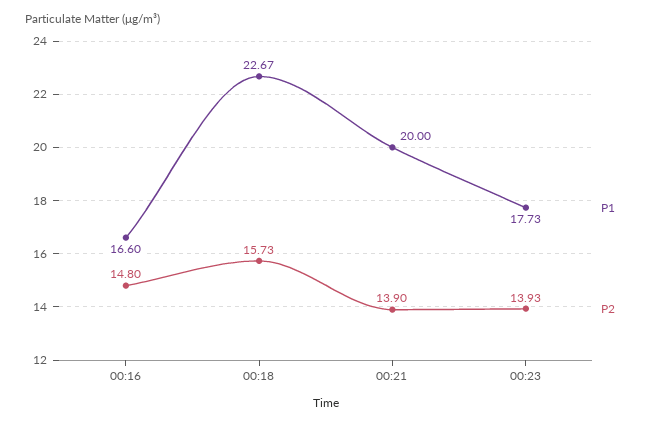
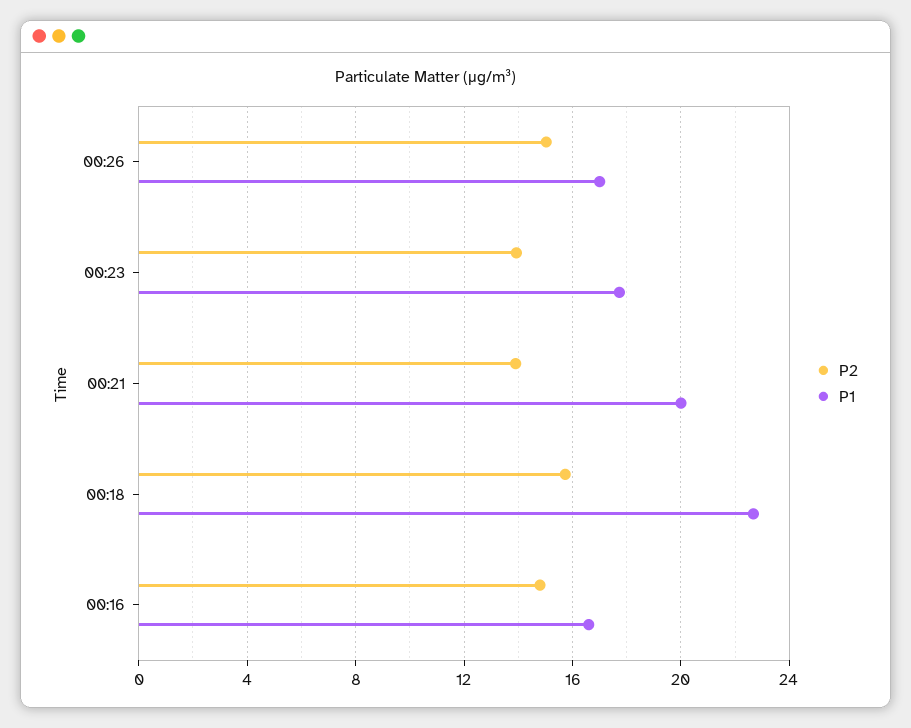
P2, 00:26: none -> 15
P1, 00:26: none -> 17

